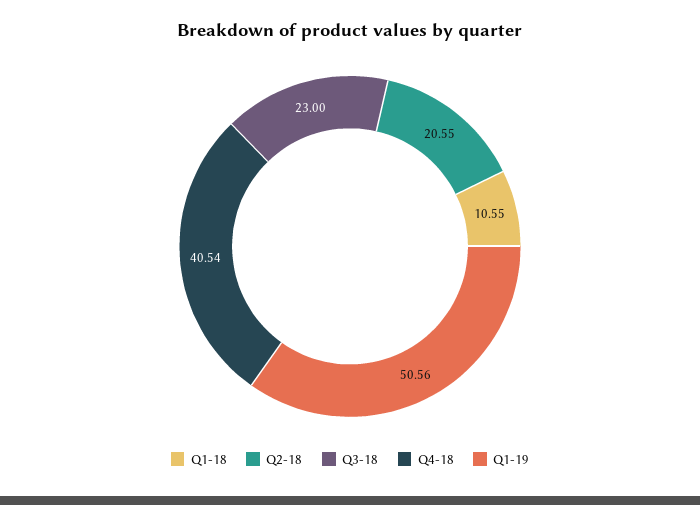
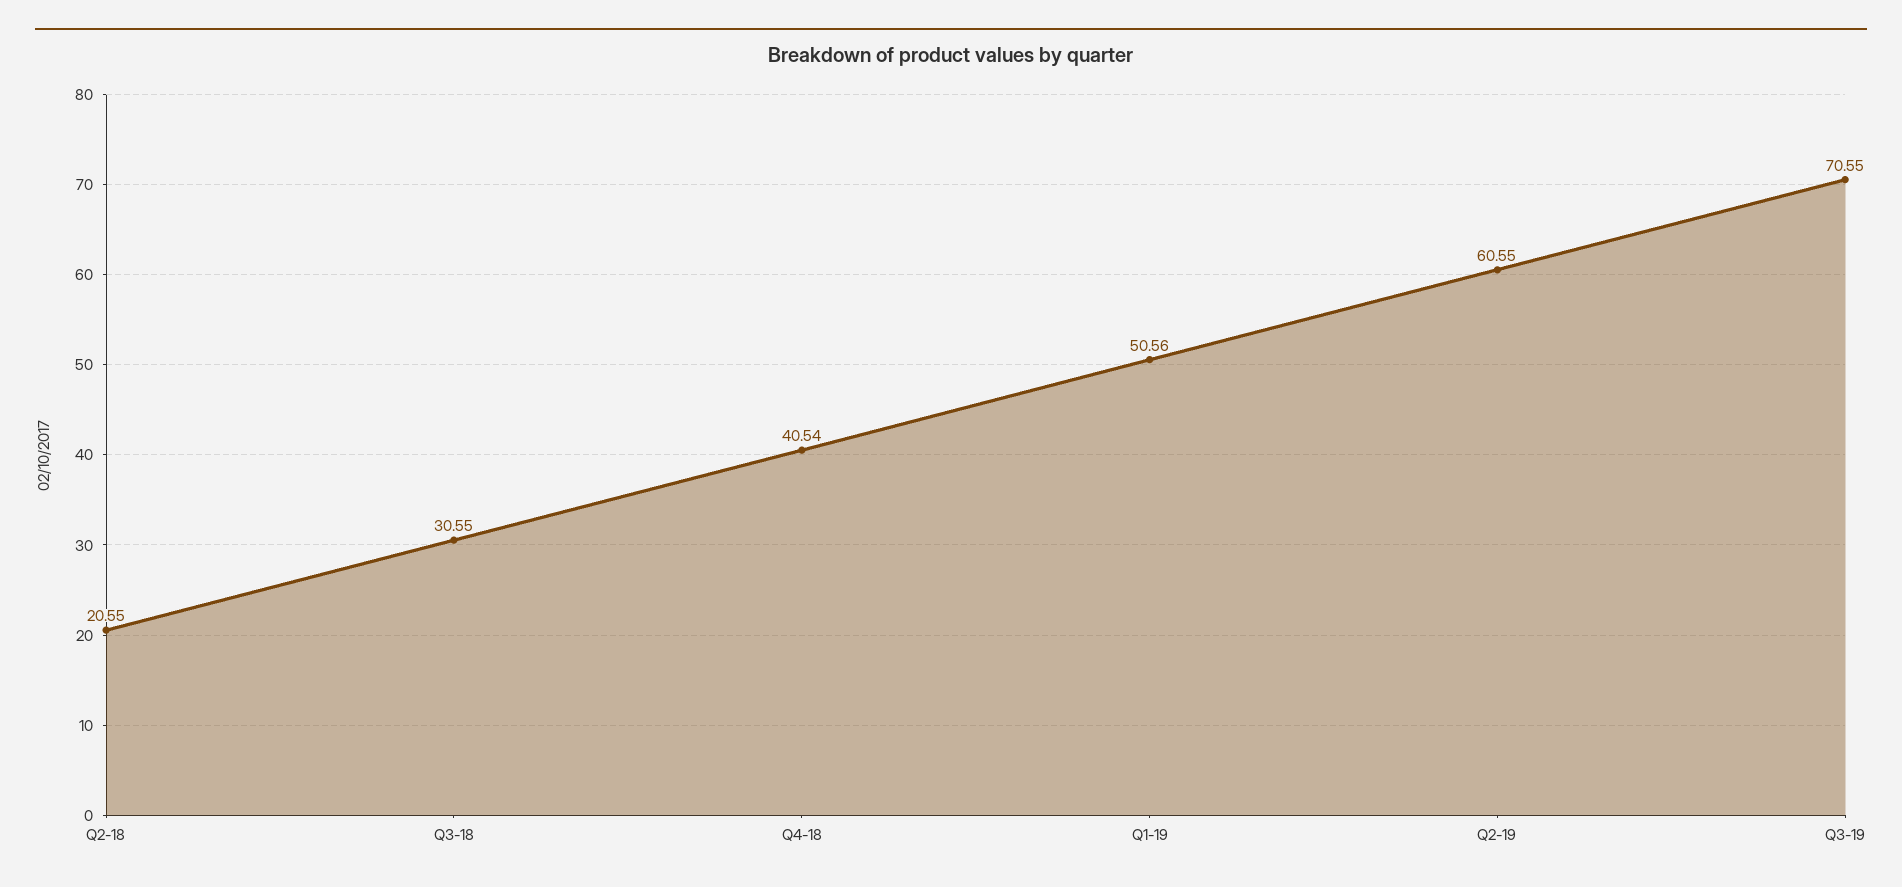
Q1-18: 10.55 -> none
Q3-18: 23 -> 30.55
Q2-19: none -> 60.55
Q3-19: none -> 70.55

